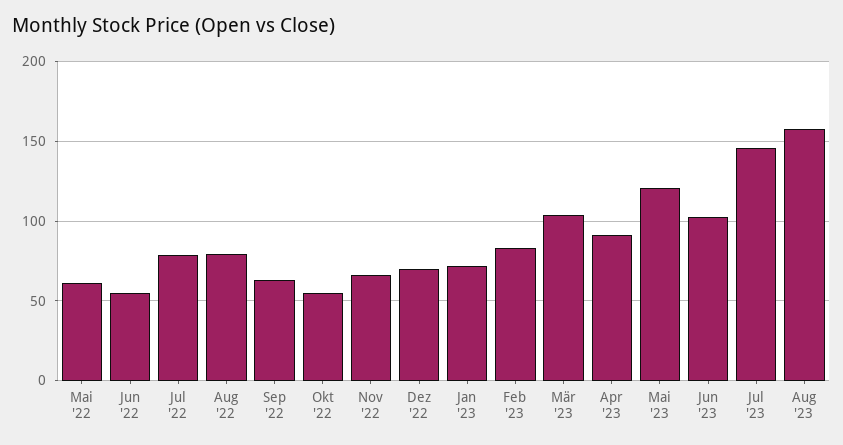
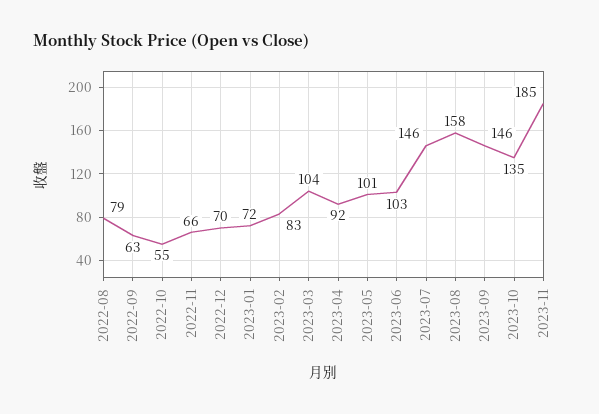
Mai '22: 60 -> none
Jun '22: 55 -> none
Jul '22: 80 -> none
Mai '23: 120 -> 101
2023-09: none -> 146
2023-10: none -> 135
2023-11: none -> 185

